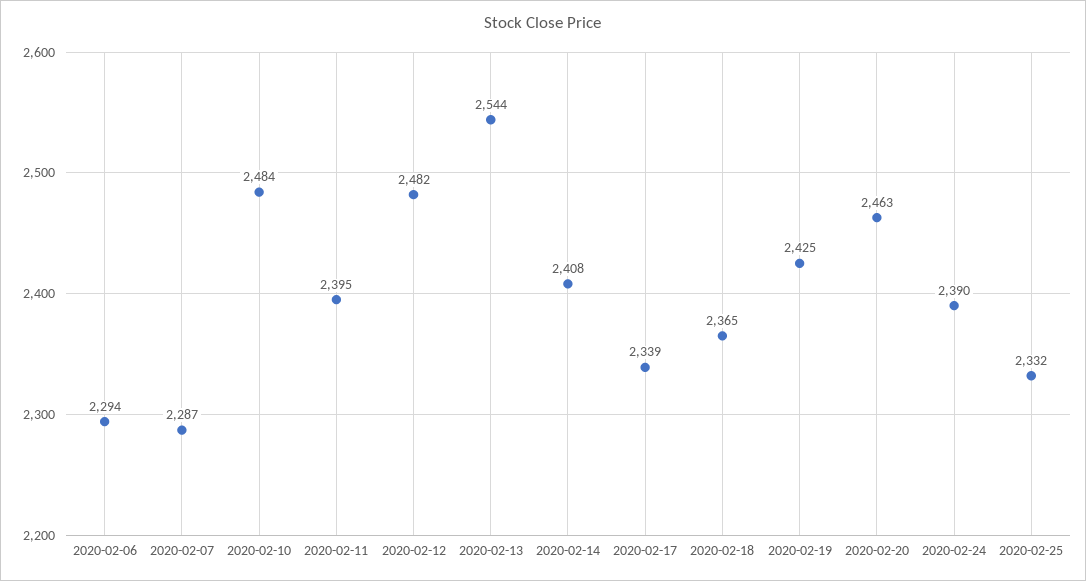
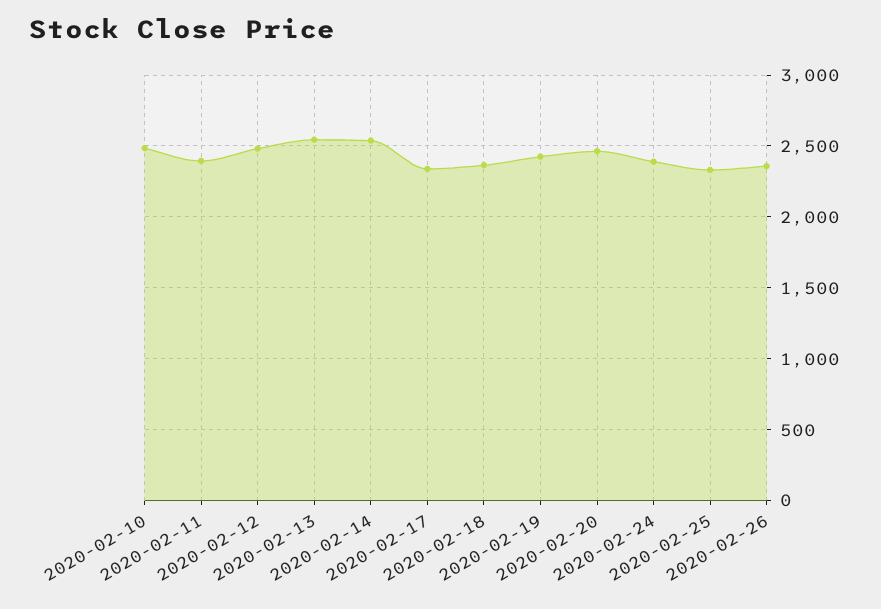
2020-02-06: 2294 -> none
2020-02-07: 2287 -> none
2020-02-14: 2408 -> 2550
2020-02-26: none -> 2350

